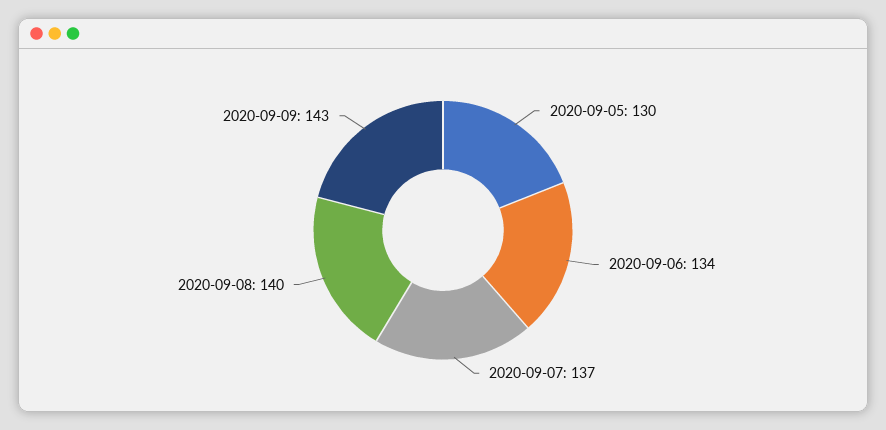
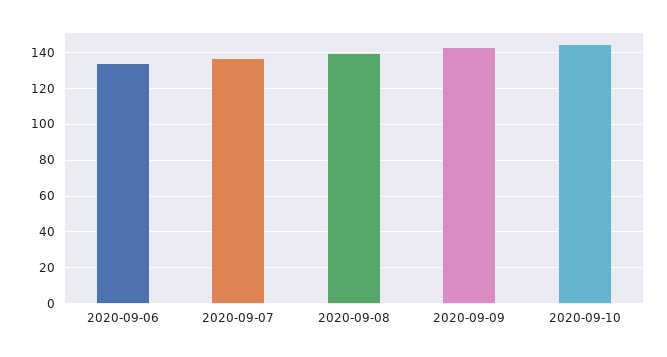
2020-09-05: 130 -> none
2020-09-10: none -> 145

